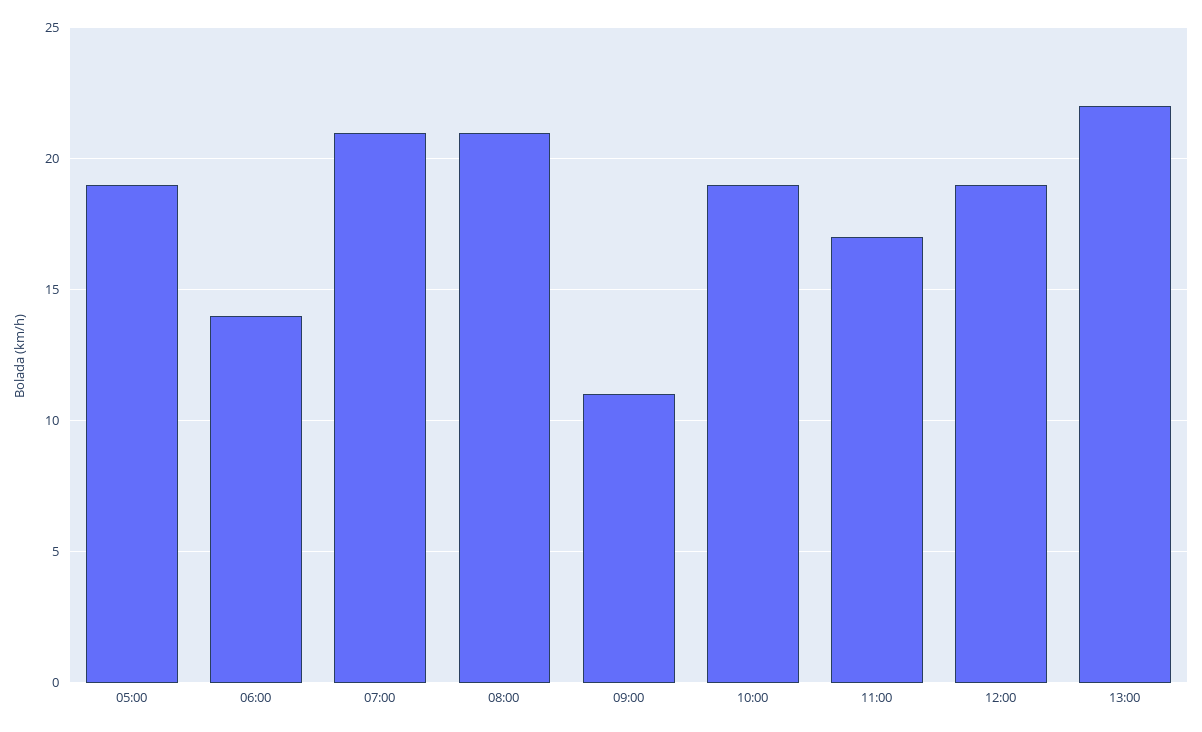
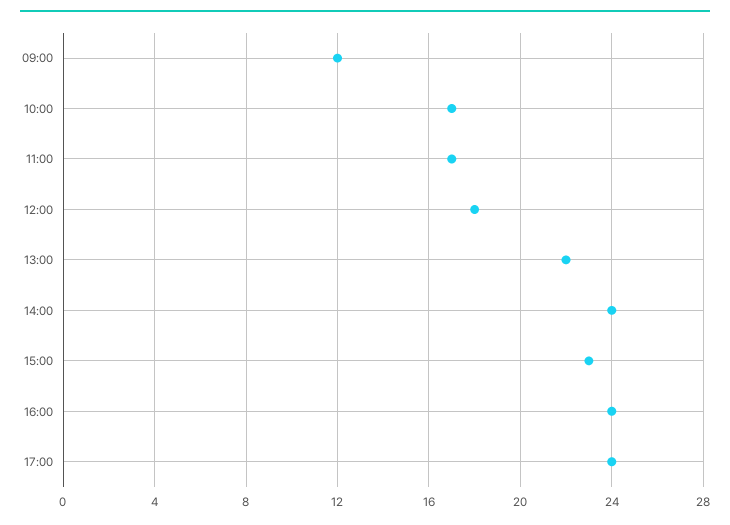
05:00: 19 -> none
06:00: 14 -> none
07:00: 21 -> none
08:00: 21 -> none
09:00: 11 -> 12
10:00: 19 -> 17
12:00: 19 -> 18
14:00: none -> 24
15:00: none -> 23
16:00: none -> 24
17:00: none -> 24

